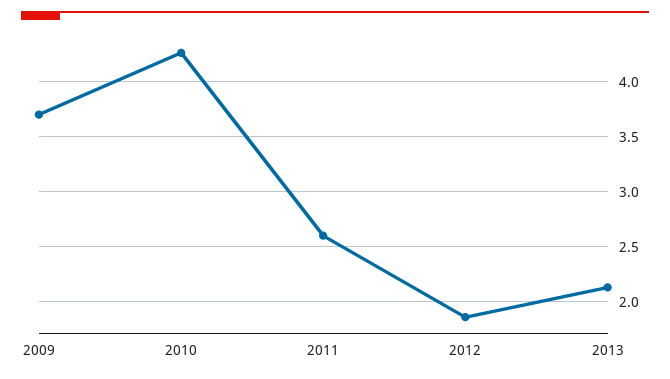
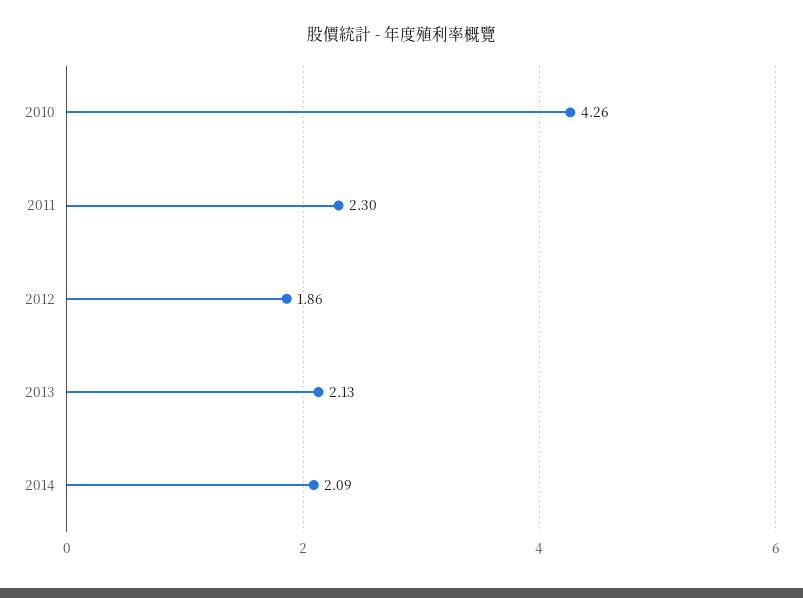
2009: 3.7 -> none
2011: 2.6 -> 2.3
2014: none -> 2.09

